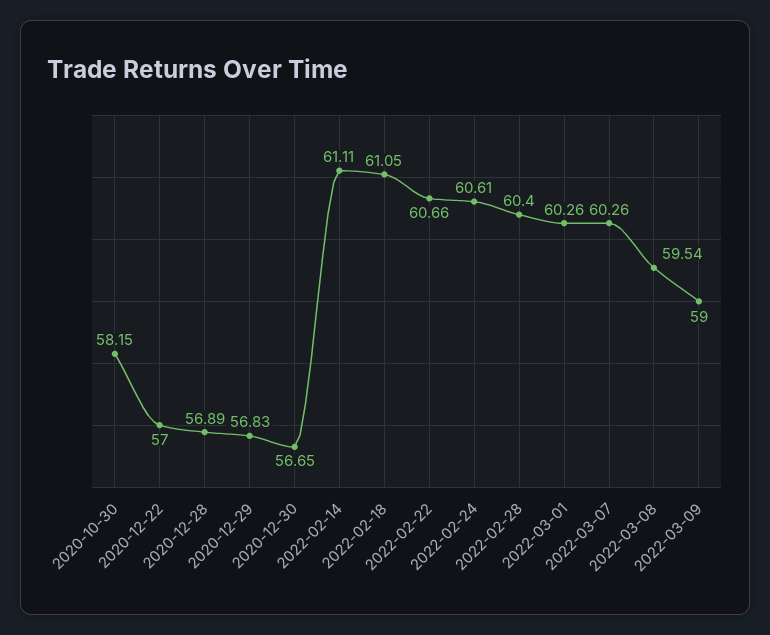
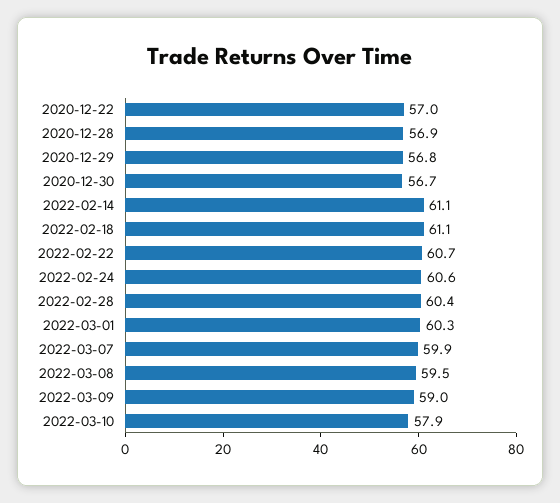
2020-10-30: 58.15 -> none
2022-03-07: 60.26 -> 59.9
2022-03-10: none -> 57.9

